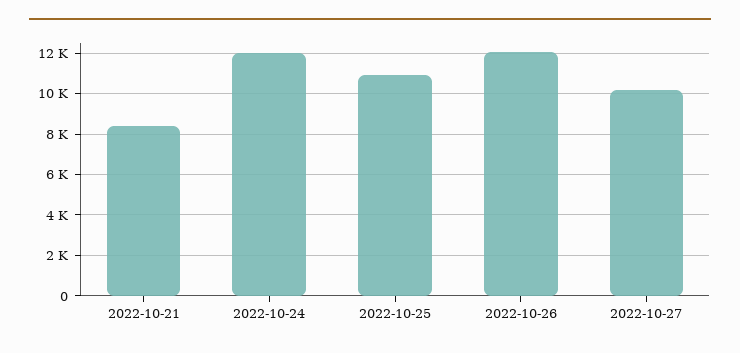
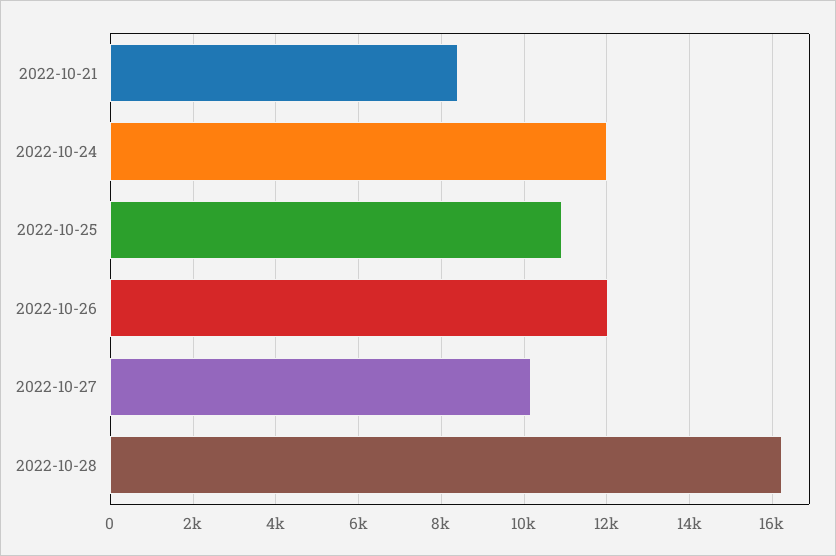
2022-10-28: none -> 16200

